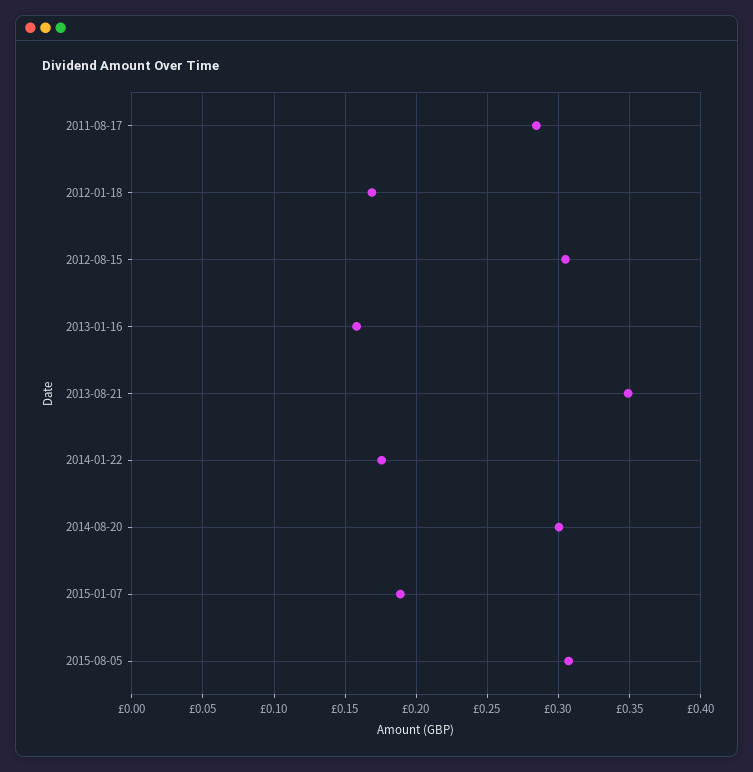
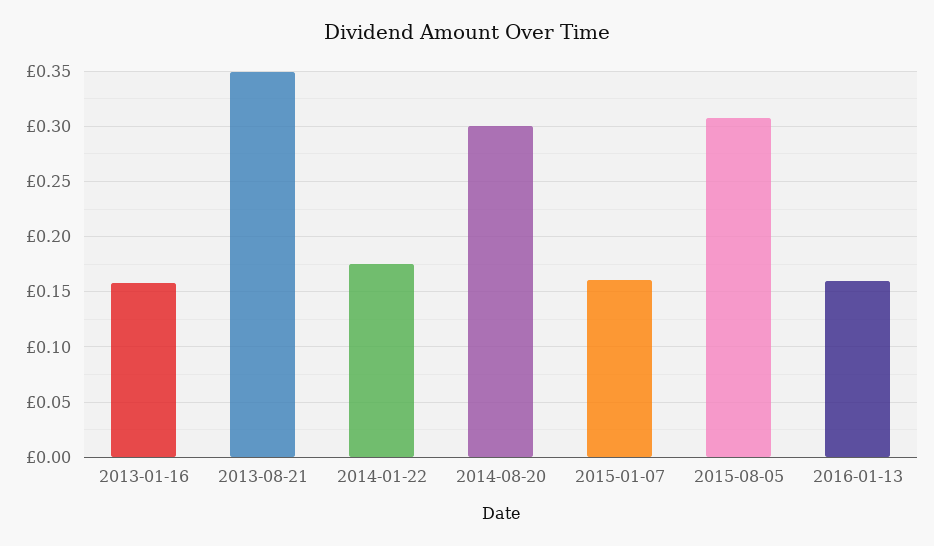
2011-08-17: 0.285 -> none
2012-01-18: 0.17 -> none
2012-08-15: 0.305 -> none
2015-01-07: 0.19 -> 0.16
2016-01-13: none -> 0.16

